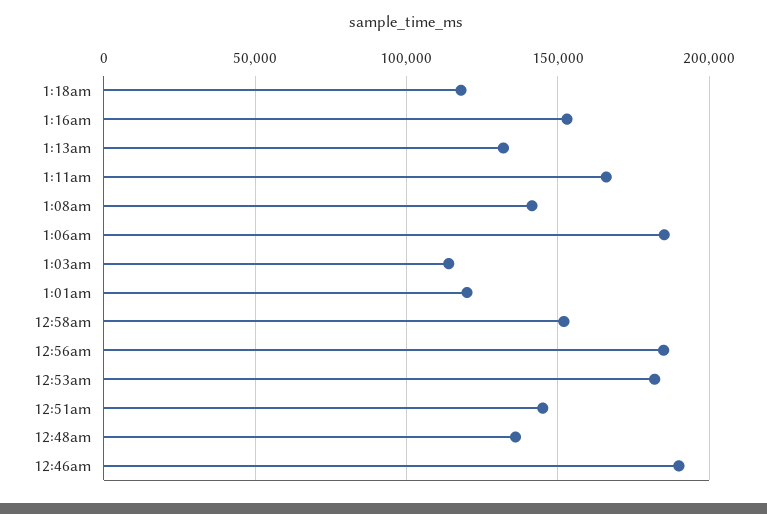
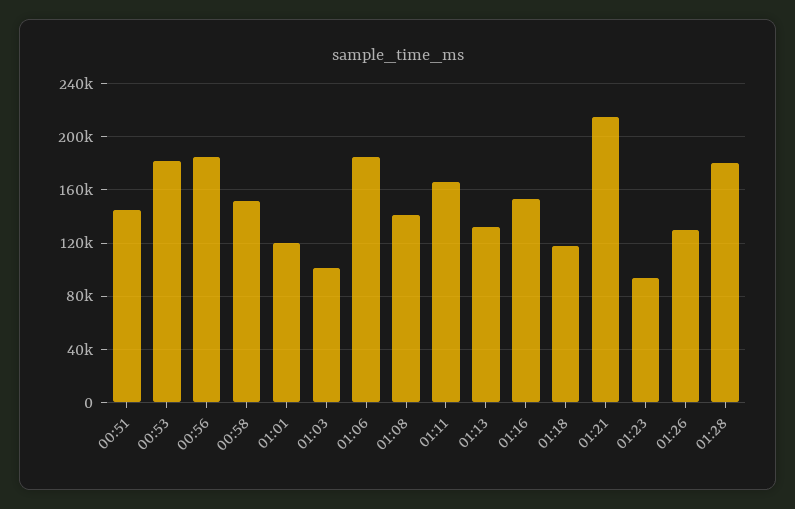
1:03am: 115000 -> 100000
12:48am: 135000 -> none
12:46am: 190000 -> none
01:21: none -> 215000
01:23: none -> 95000
01:26: none -> 130000
01:28: none -> 180000

